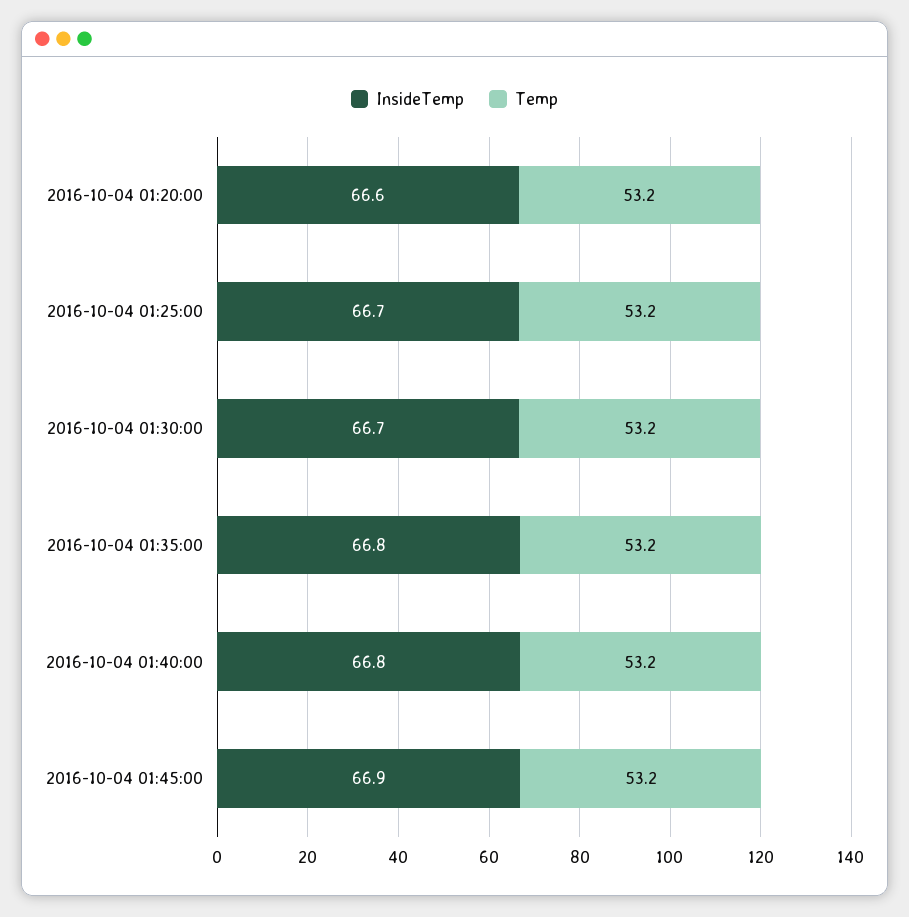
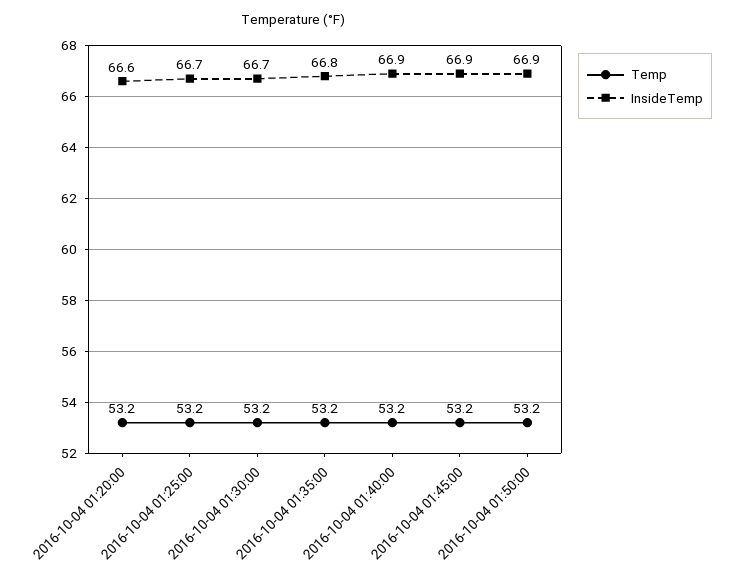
InsideTemp, 2016-10-04 01:40:00: 66.8 -> 66.9
Temp, 2016-10-04 01:50:00: none -> 53.2
InsideTemp, 2016-10-04 01:50:00: none -> 66.9

